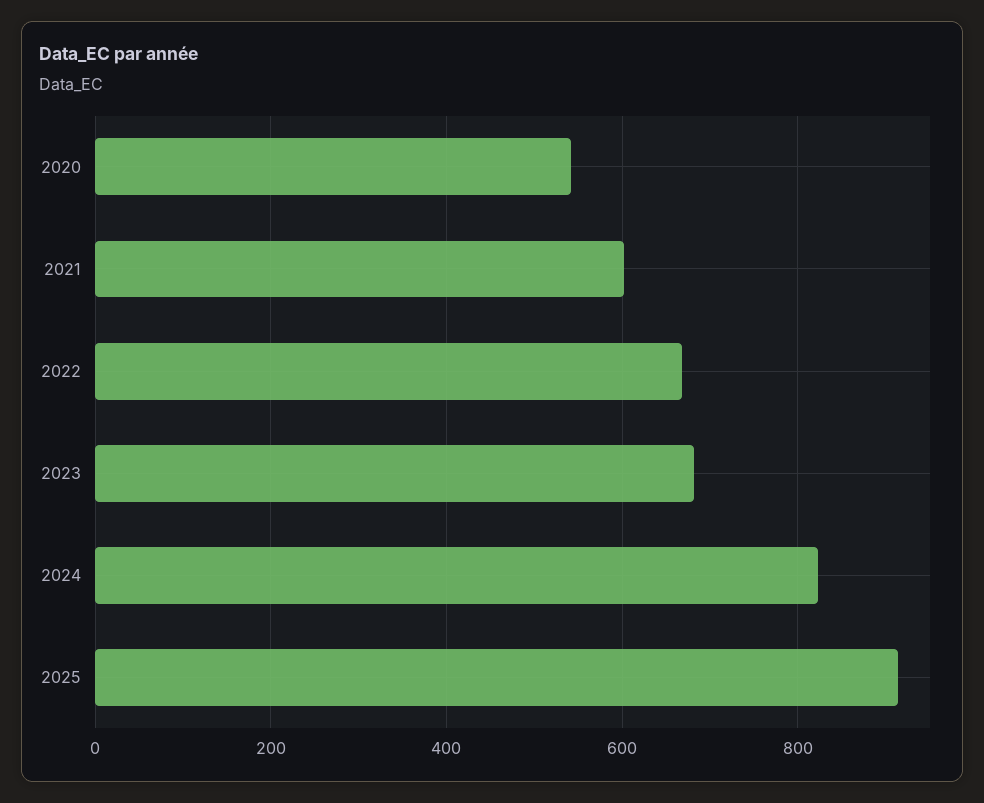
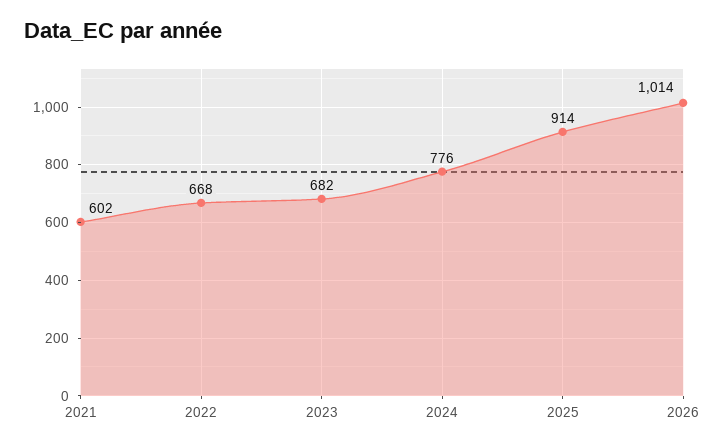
2020: 540 -> none
2024: 820 -> 776
2026: none -> 1014

